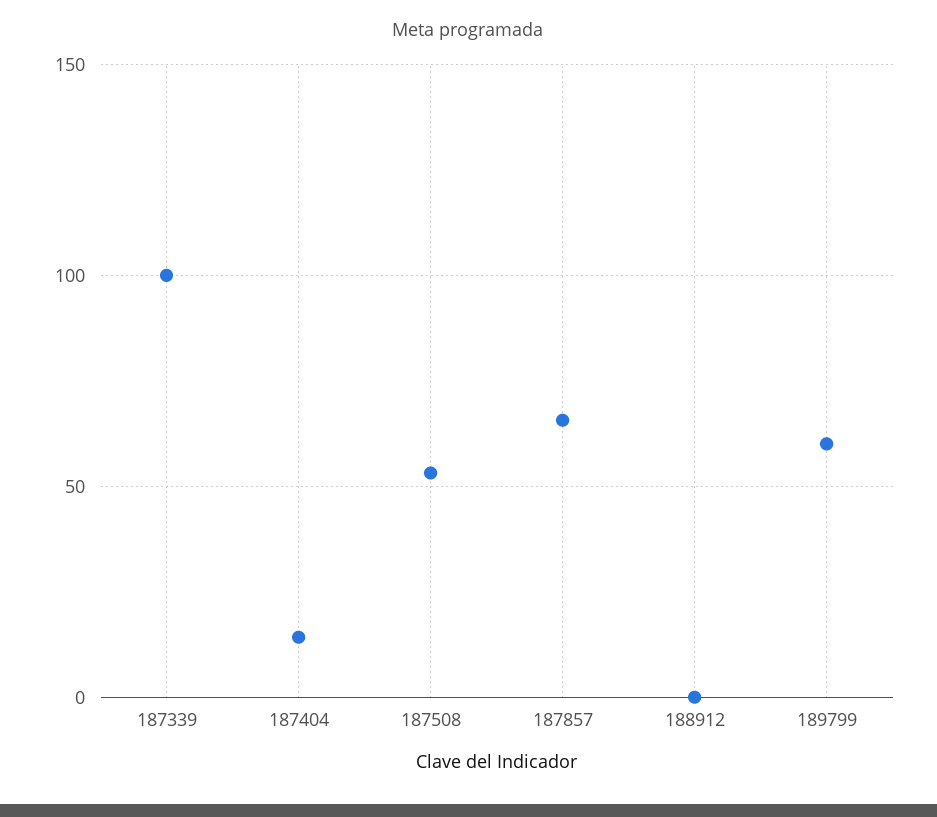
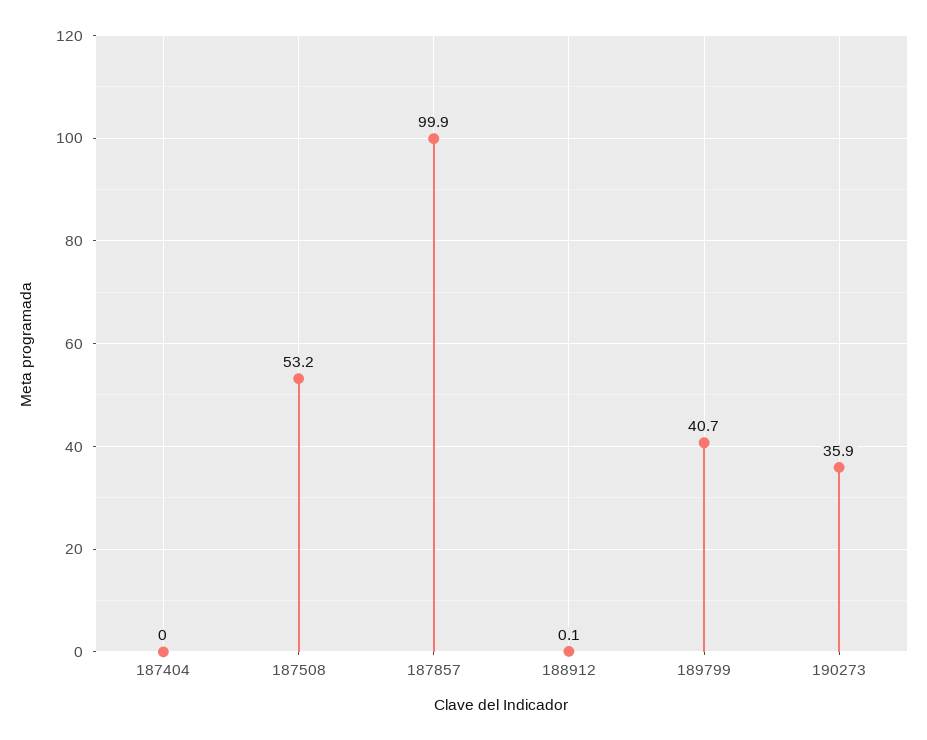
187339: 100 -> none
187404: 15 -> 0
187857: 65 -> 99.9
189799: 60 -> 40.7
190273: none -> 35.9

